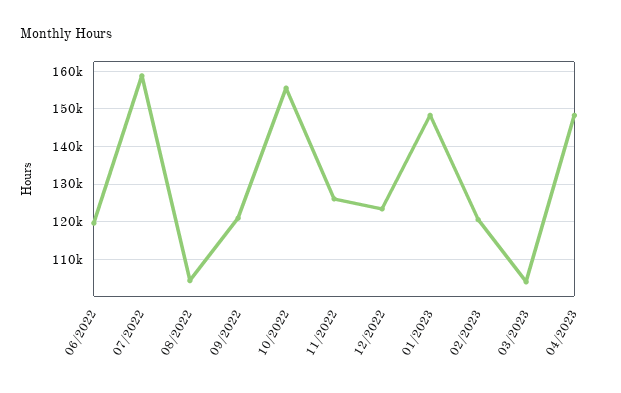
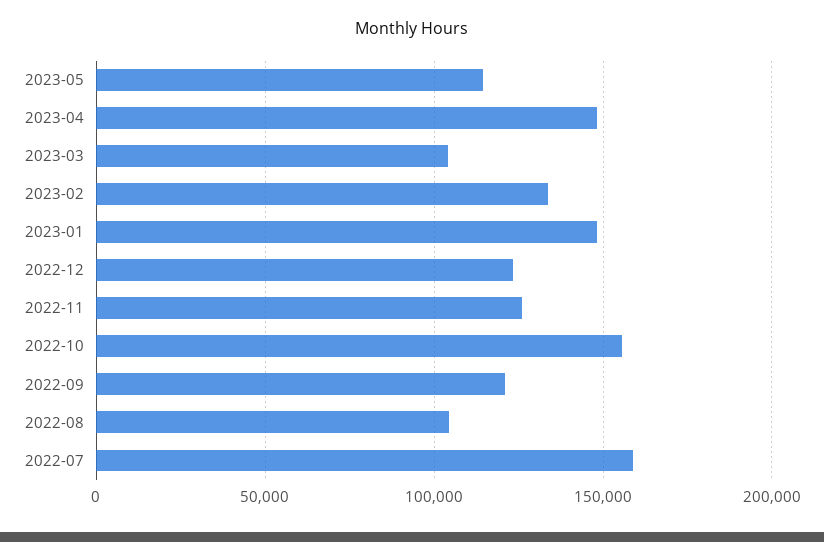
06/2022: 120000 -> none
02/2023: 120000 -> 135000
2023-05: none -> 115000

